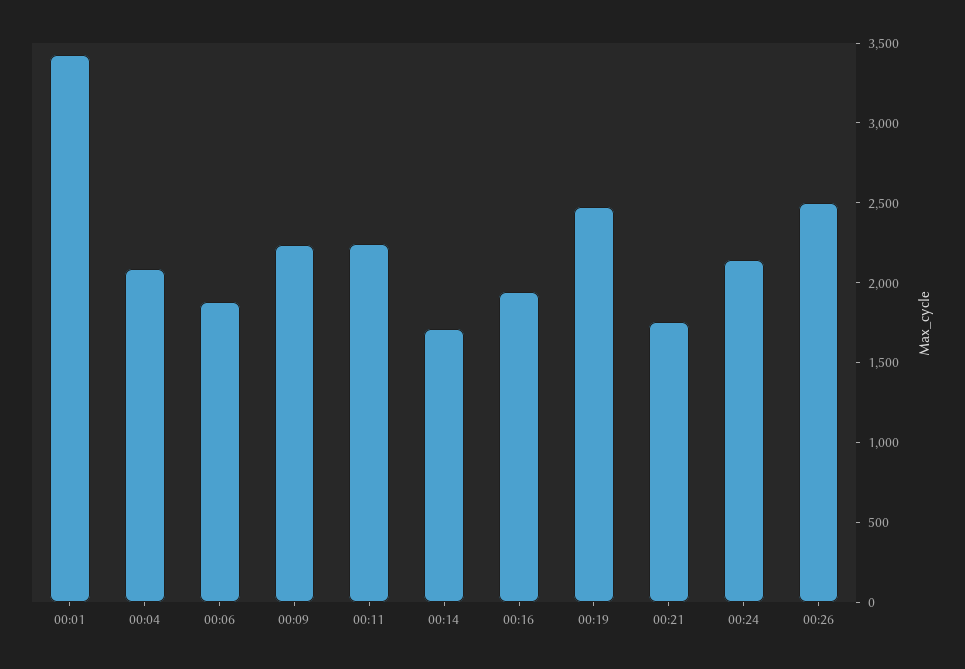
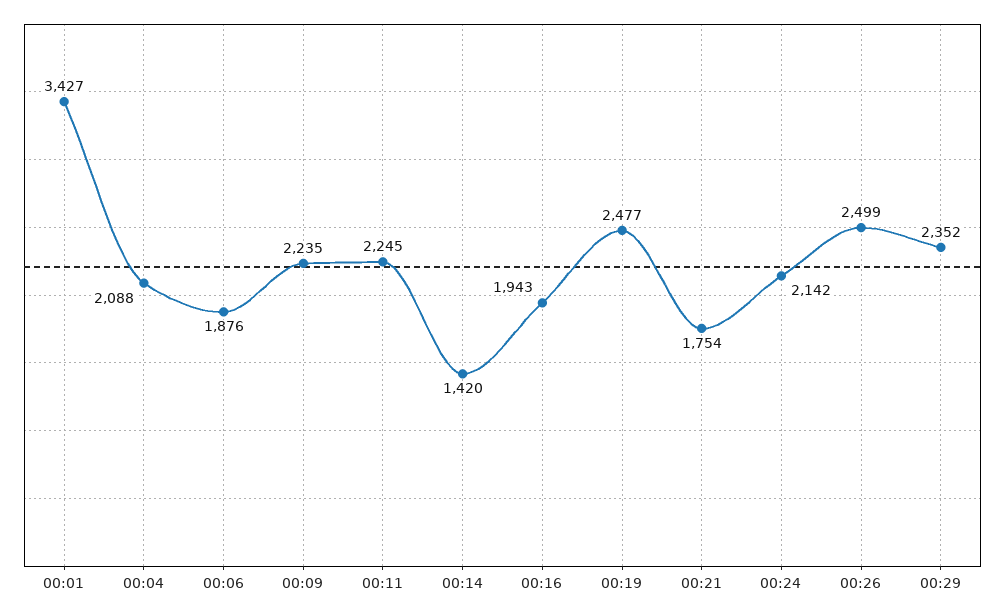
00:14: 1700 -> 1420
00:29: none -> 2352

